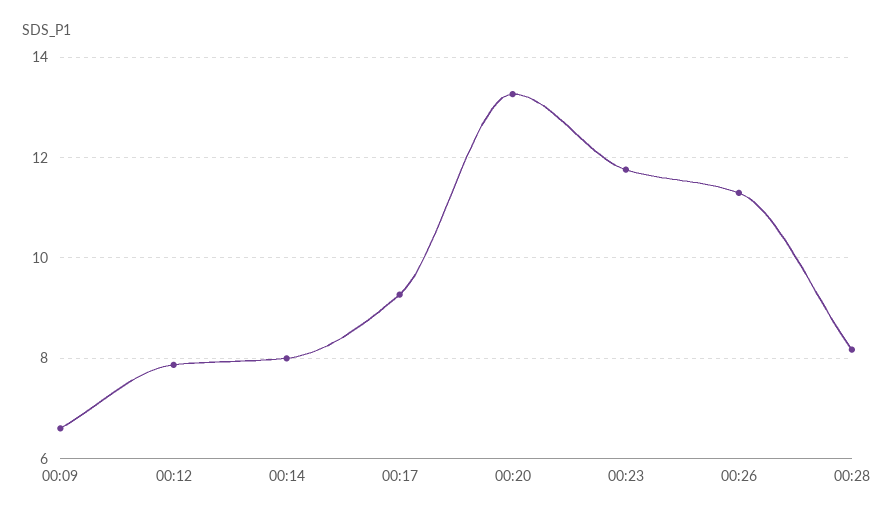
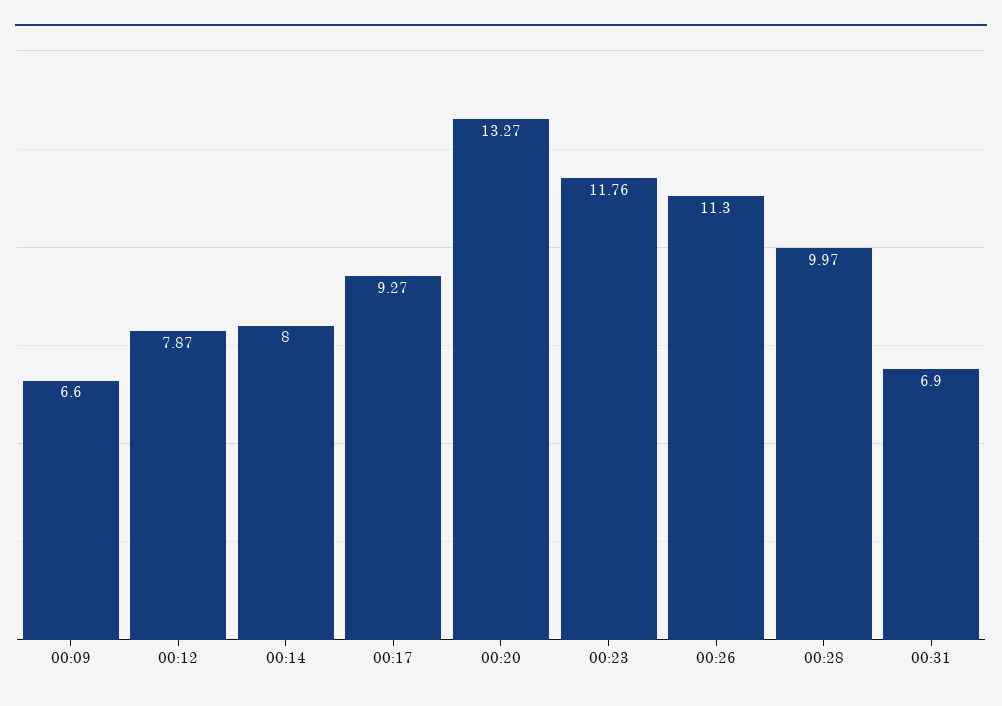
00:28: 8.2 -> 9.97
00:31: none -> 6.9

